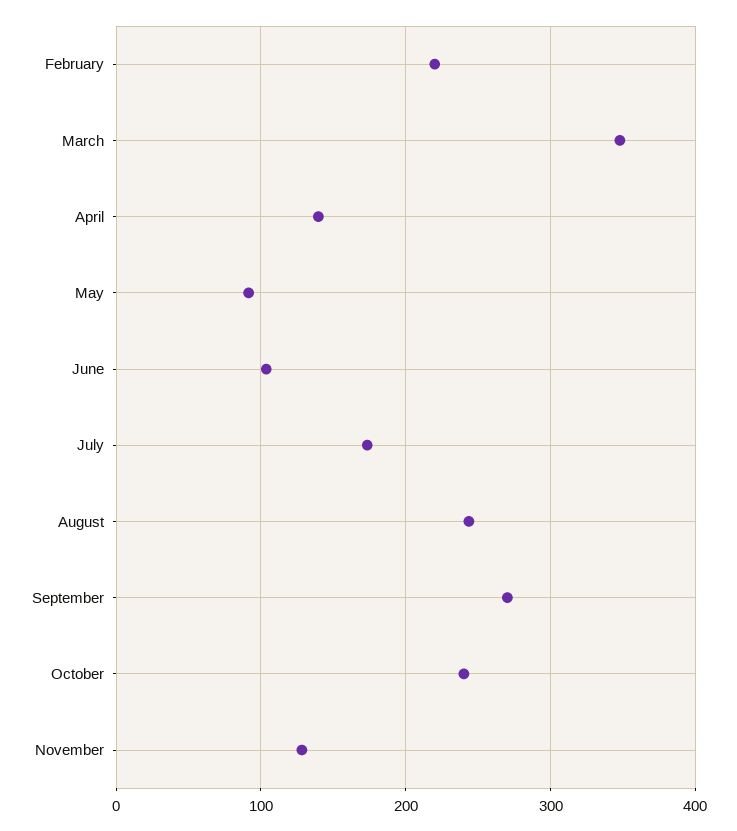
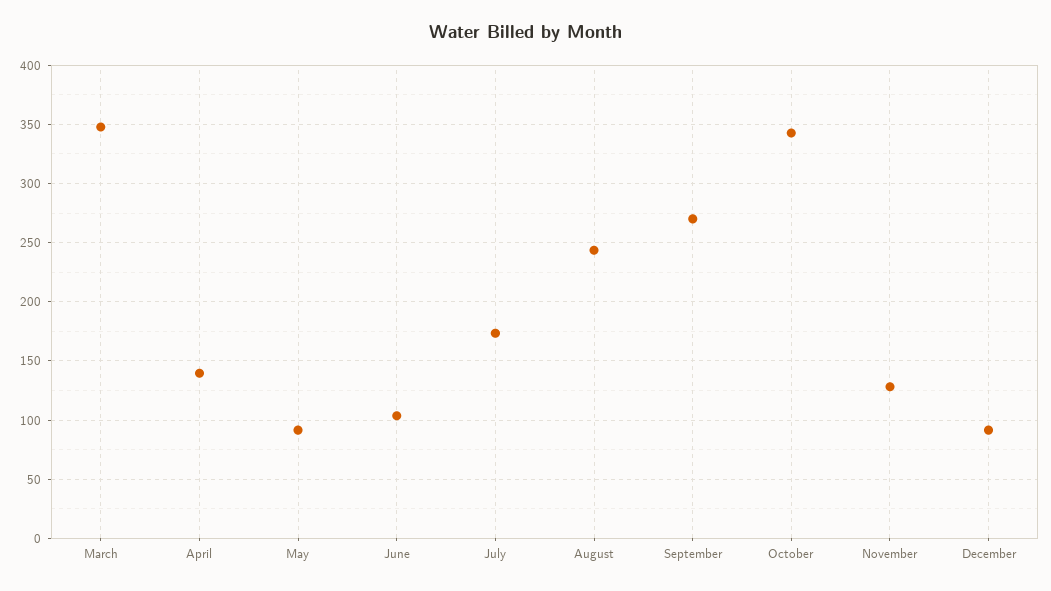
February: 220 -> none
October: 240 -> 340
December: none -> 90

